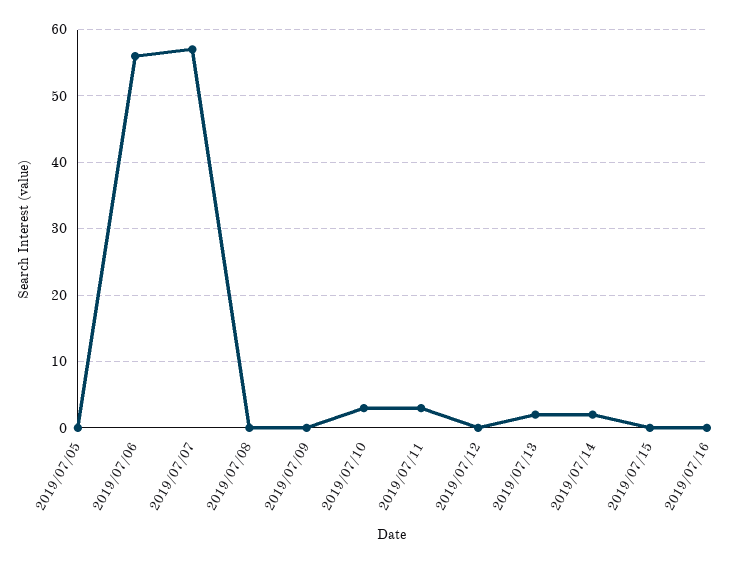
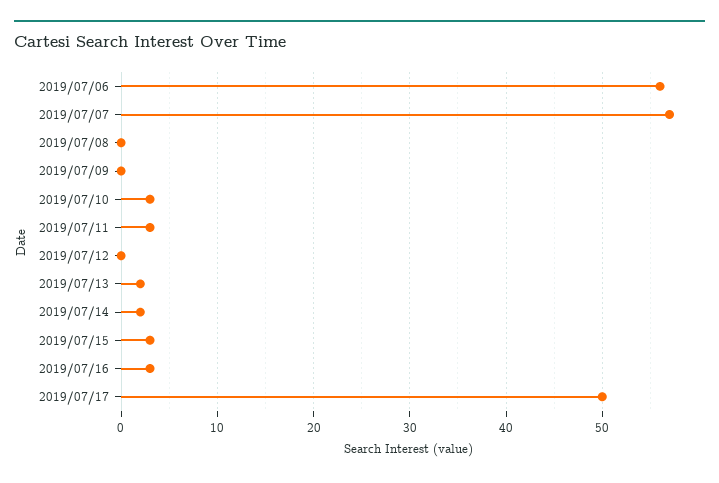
2019/07/05: 0 -> none
2019/07/15: 0 -> 3
2019/07/16: 0 -> 3
2019/07/17: none -> 50

